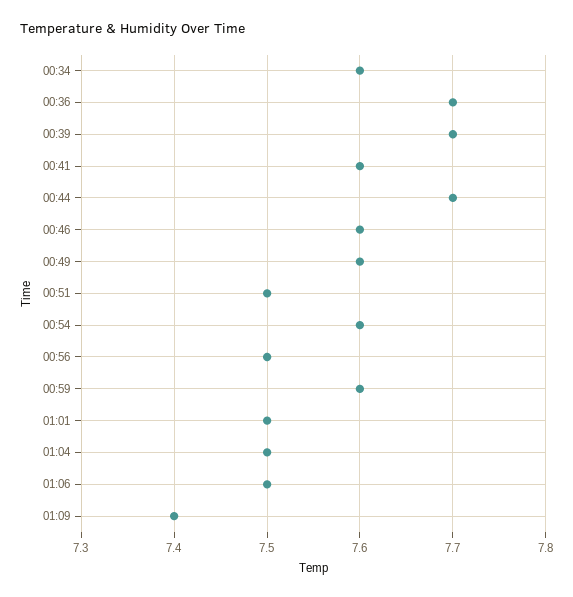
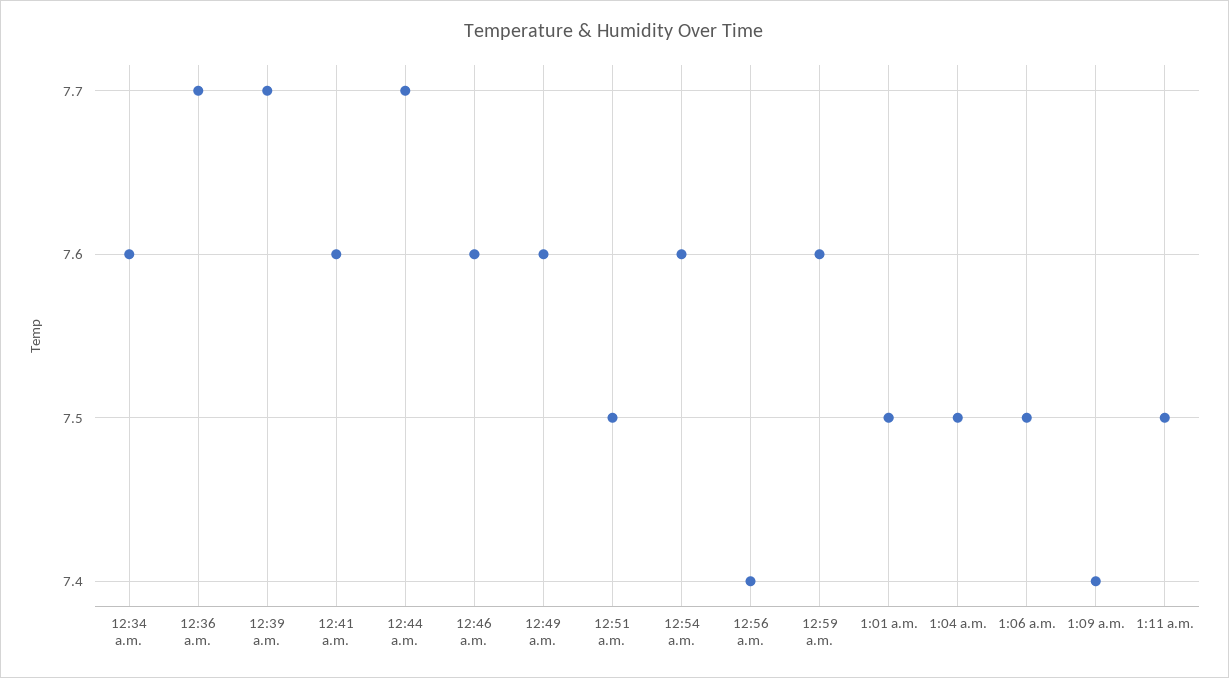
00:56: 7.5 -> 7.4
1:11 a.m.: none -> 7.5

